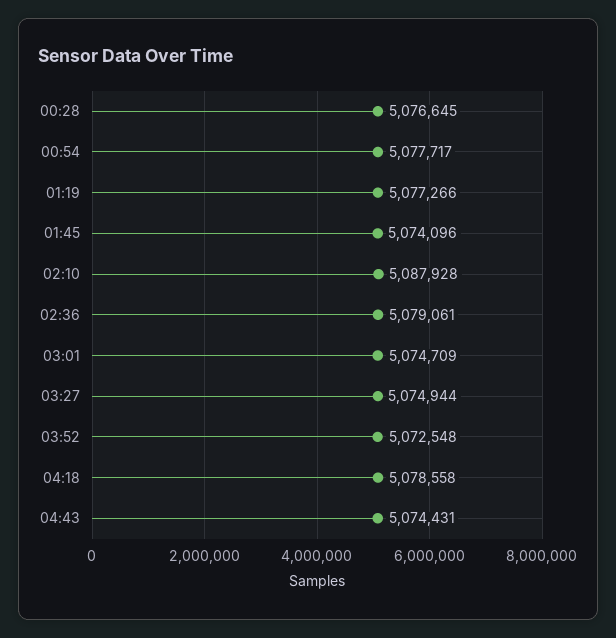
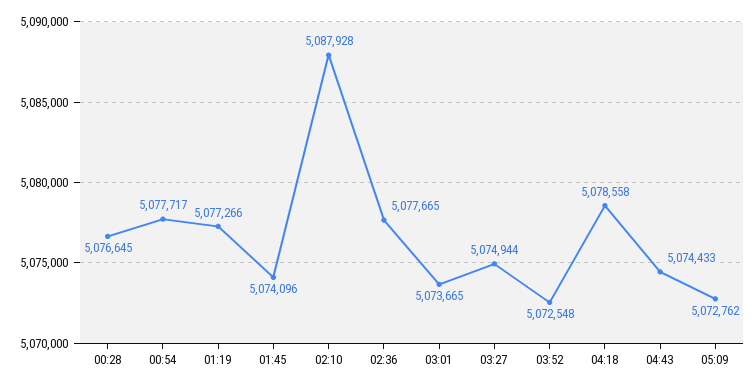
02:36: 5079061 -> 5077665
03:01: 5074709 -> 5073665
04:43: 5074431 -> 5074433
05:09: none -> 5072762

